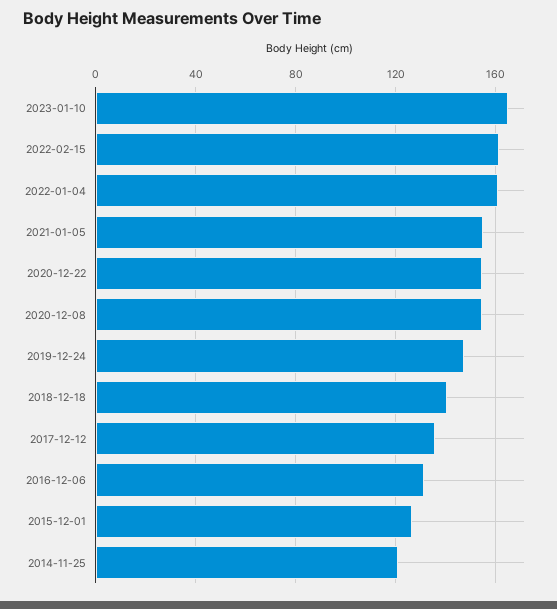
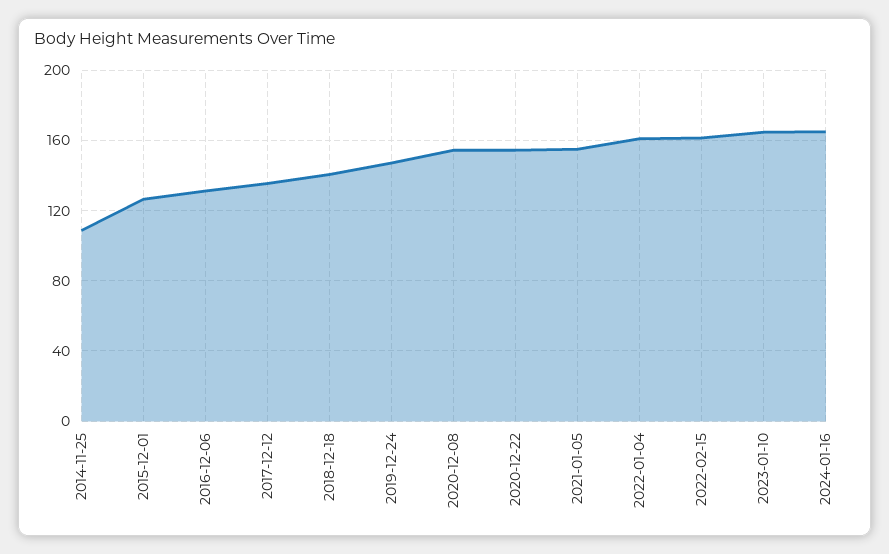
2014-11-25: 120 -> 110
2024-01-16: none -> 165

